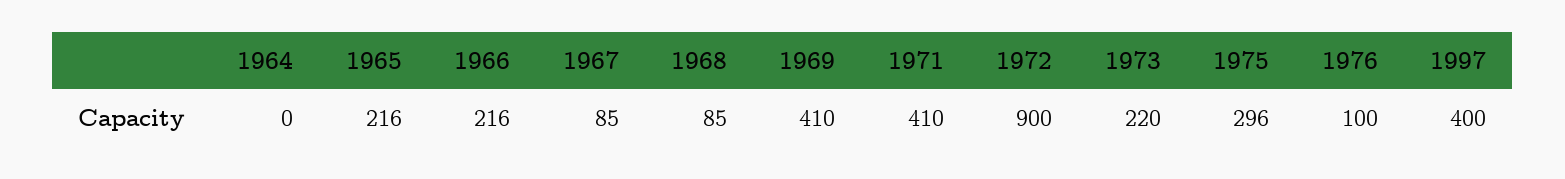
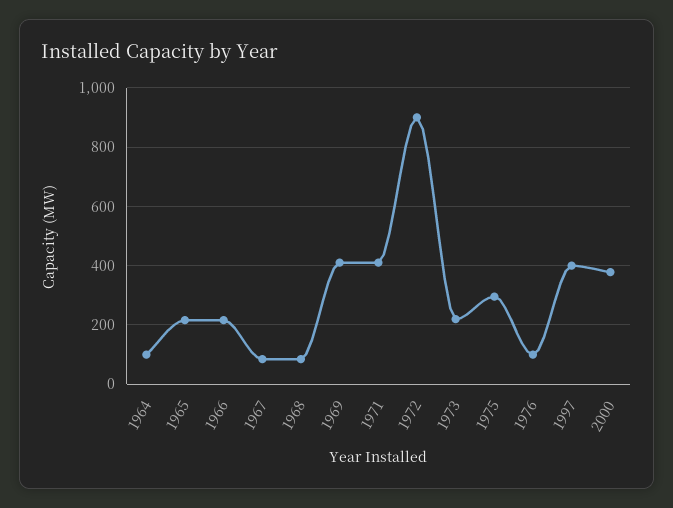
1964: 0 -> 100
2000: none -> 375

